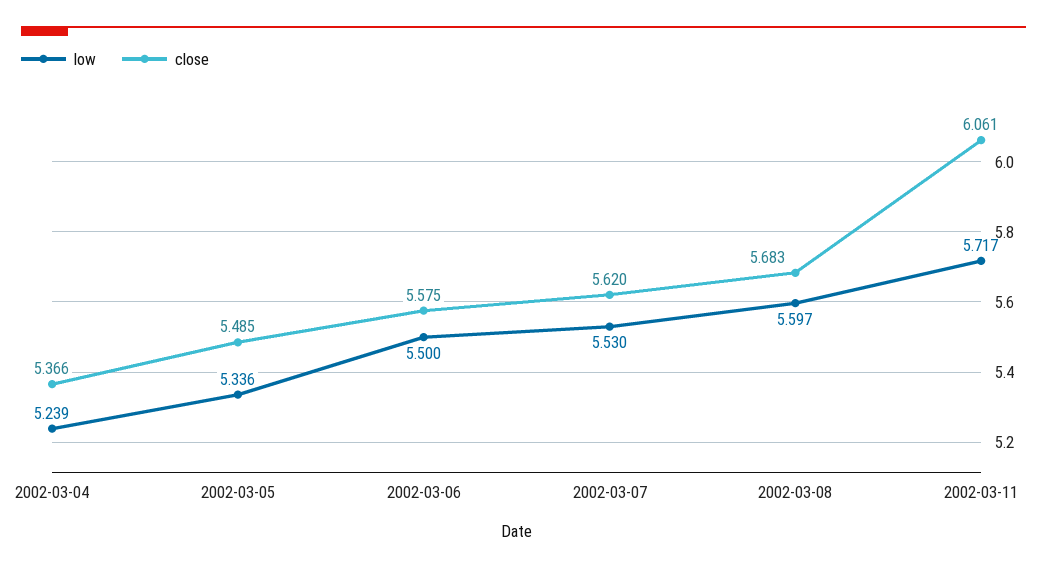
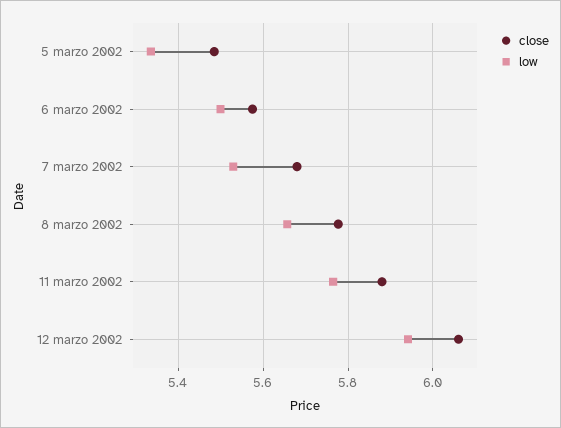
low, 2002-03-04: 5.239 -> none
close, 2002-03-04: 5.366 -> none
close, 2002-03-07: 5.62 -> 5.68
low, 2002-03-08: 5.597 -> 5.66
close, 2002-03-08: 5.683 -> 5.78
low, 2002-03-11: 5.717 -> 5.76
close, 2002-03-11: 6.061 -> 5.88
close, 12 marzo 2002: none -> 6.06
low, 12 marzo 2002: none -> 5.94

